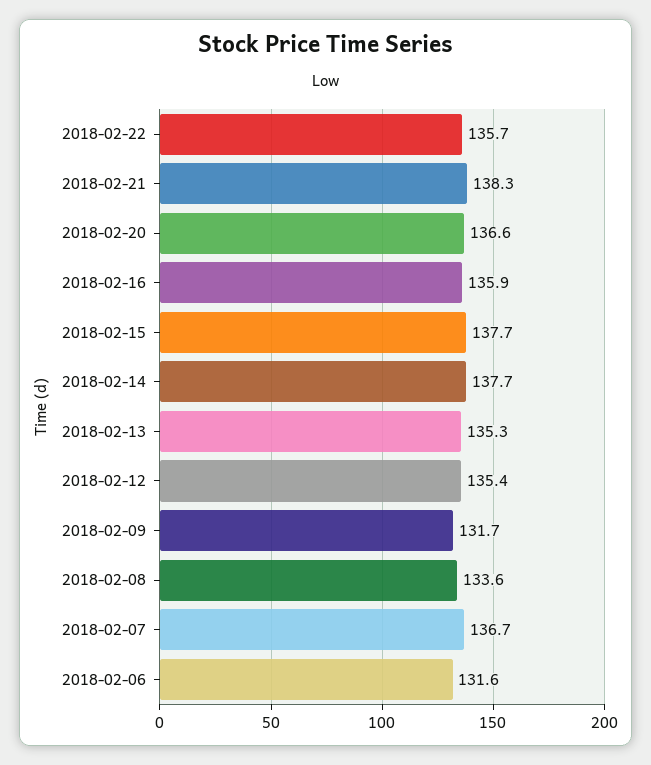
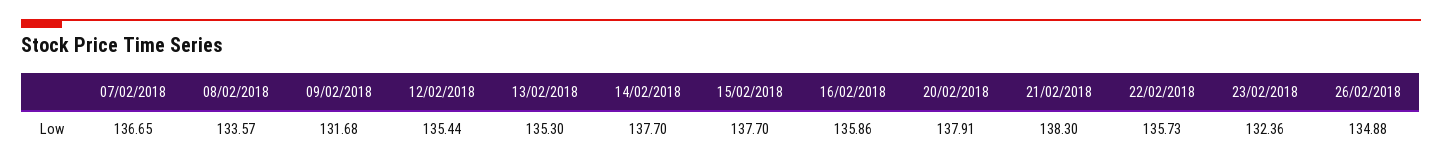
2018-02-20: 136.6 -> 137.91
2018-02-06: 131.6 -> none
23/02/2018: none -> 132.36
26/02/2018: none -> 134.88

